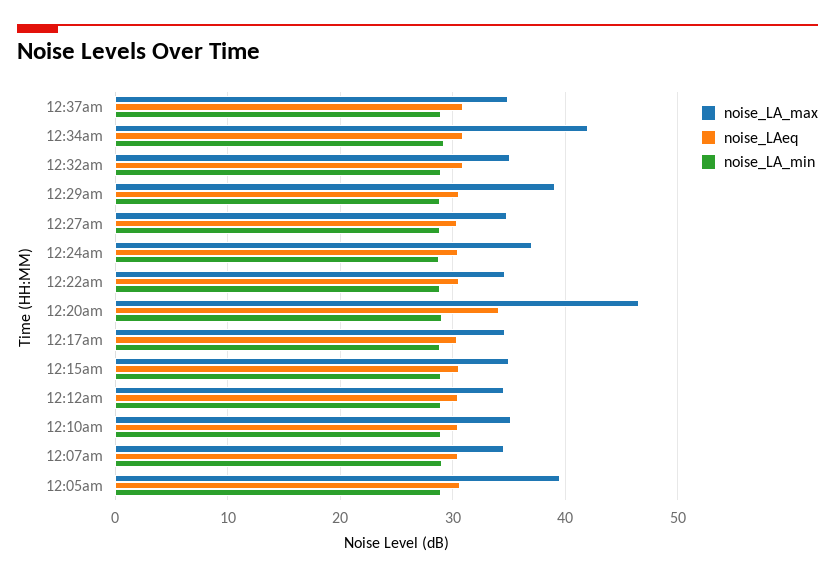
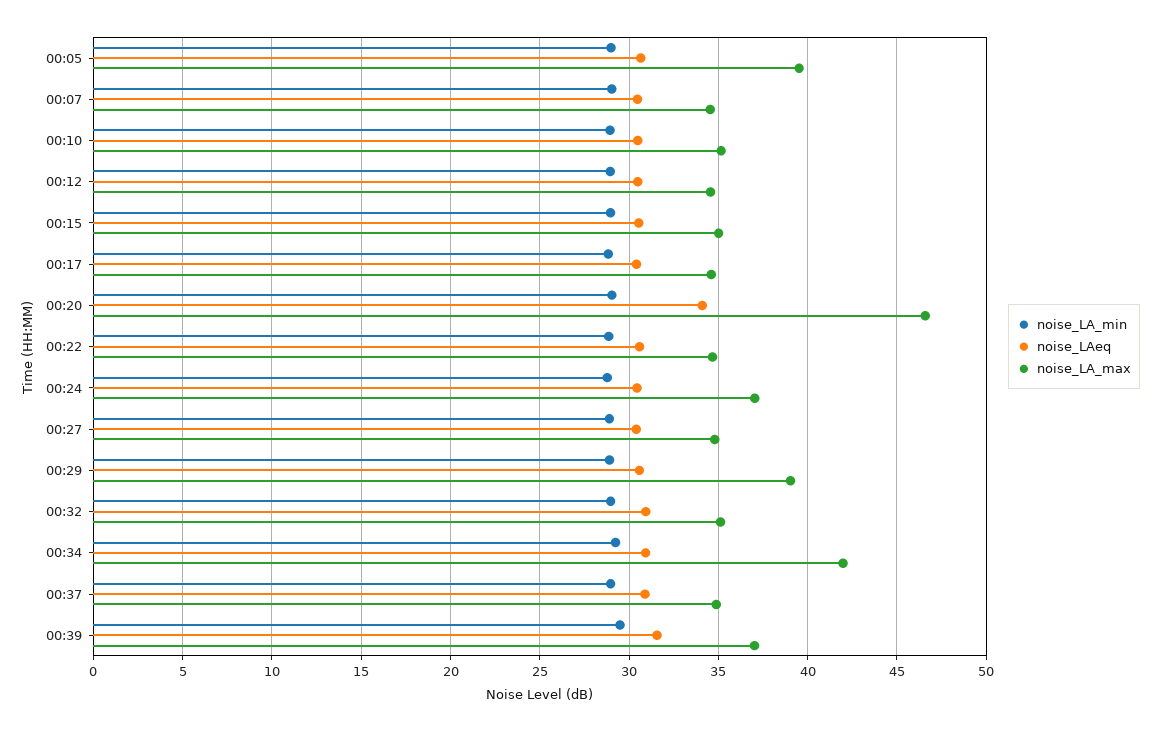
noise_LA_min, 00:39: none -> 29.5
noise_LAeq, 00:39: none -> 31.5
noise_LA_max, 00:39: none -> 37

